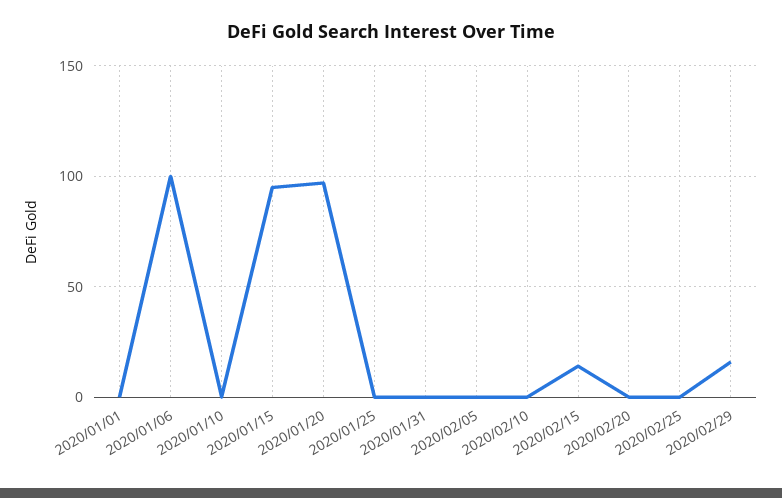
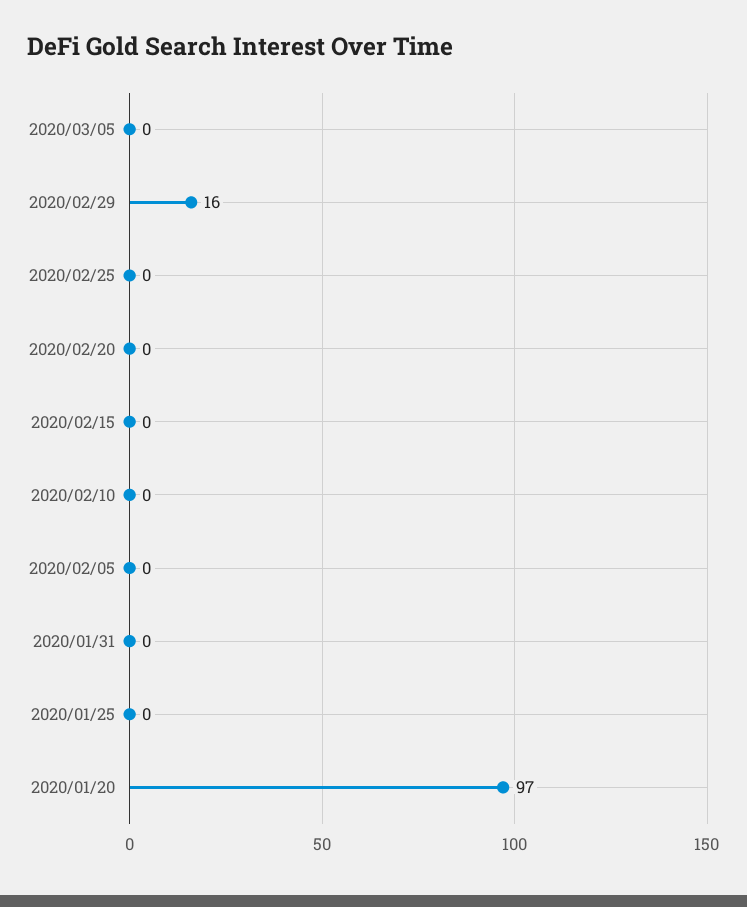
2020/01/01: 0 -> none
2020/01/06: 100 -> none
2020/01/10: 0 -> none
2020/01/15: 95 -> none
2020/02/15: 15 -> 0
2020/03/05: none -> 0

